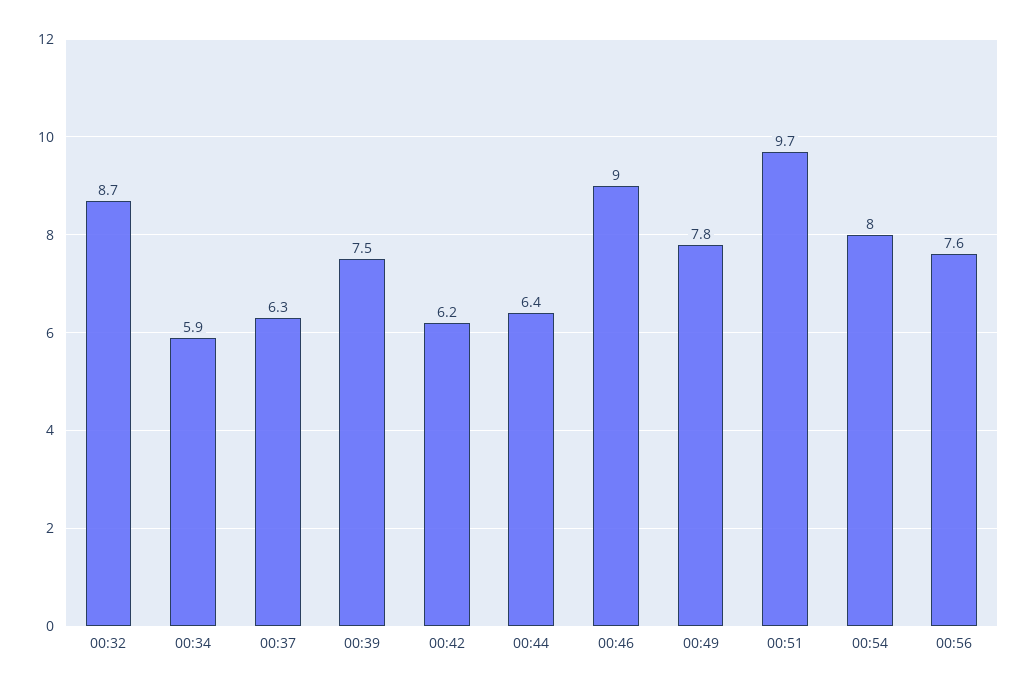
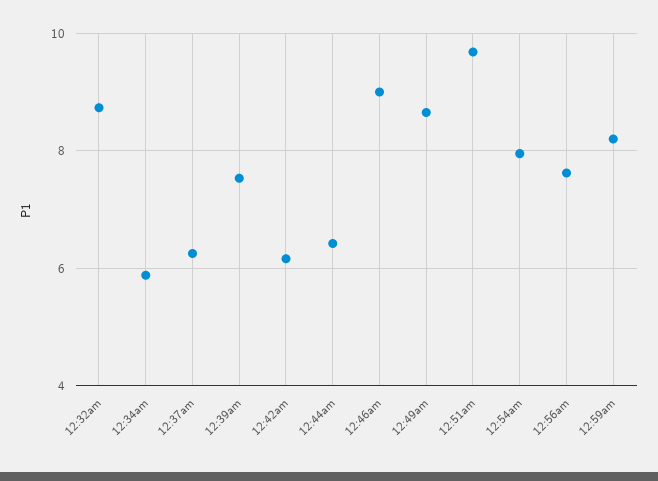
00:49: 7.8 -> 8.6
12:59am: none -> 8.2

